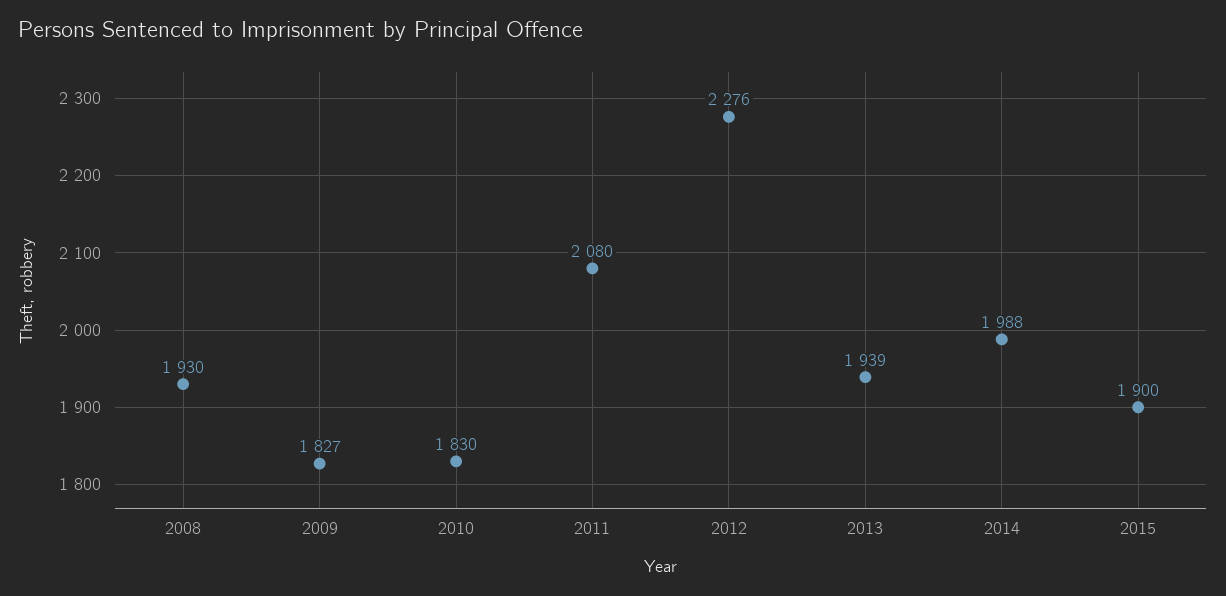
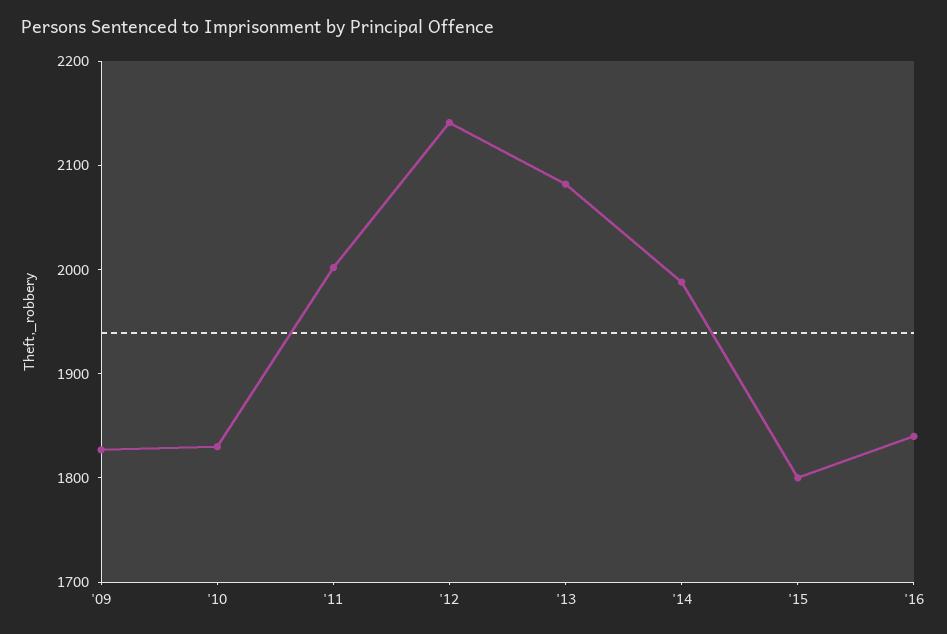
2008: 1930 -> none
2011: 2080 -> 2000
2012: 2276 -> 2140
2013: 1939 -> 2080
2015: 1900 -> 1800
'16: none -> 1840

